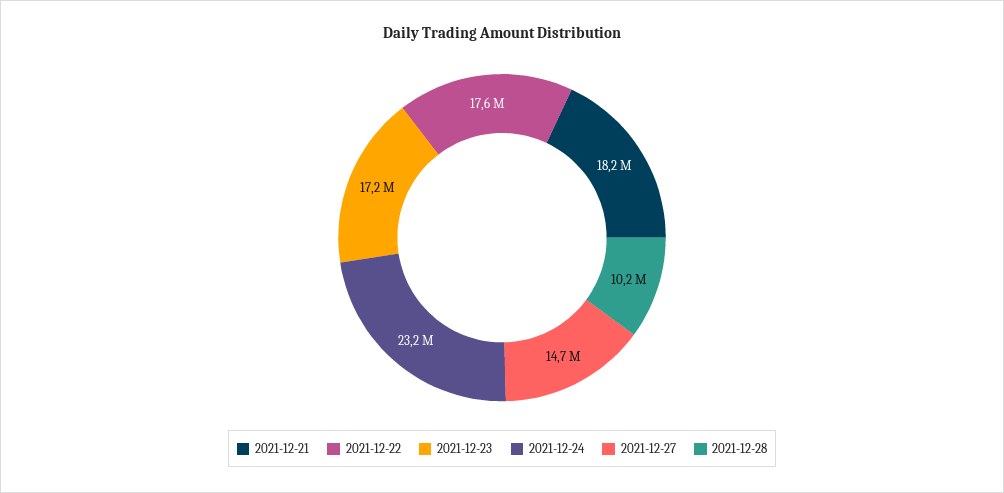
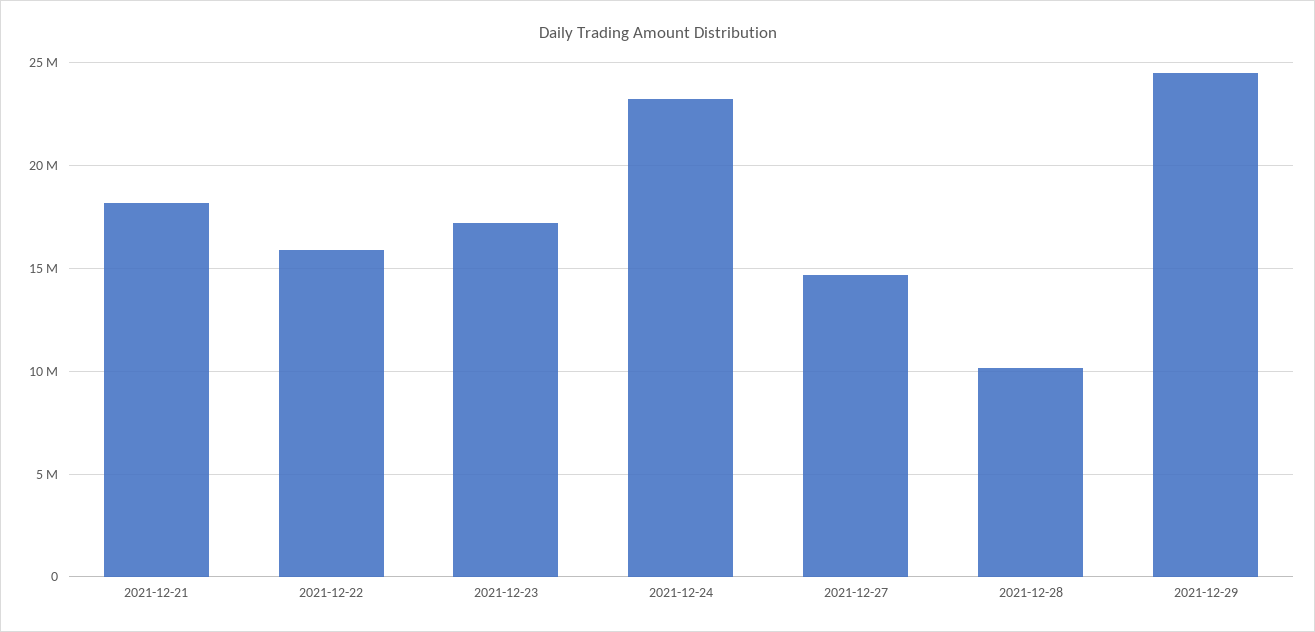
2021-12-22: 17600000 -> 16000000
2021-12-29: none -> 24500000

